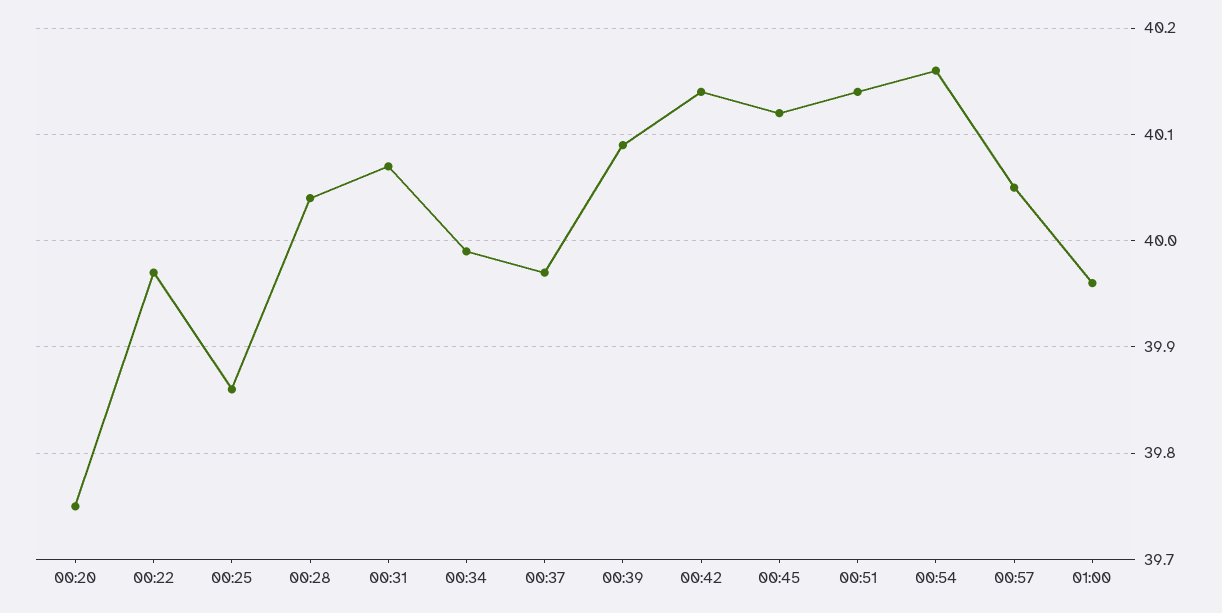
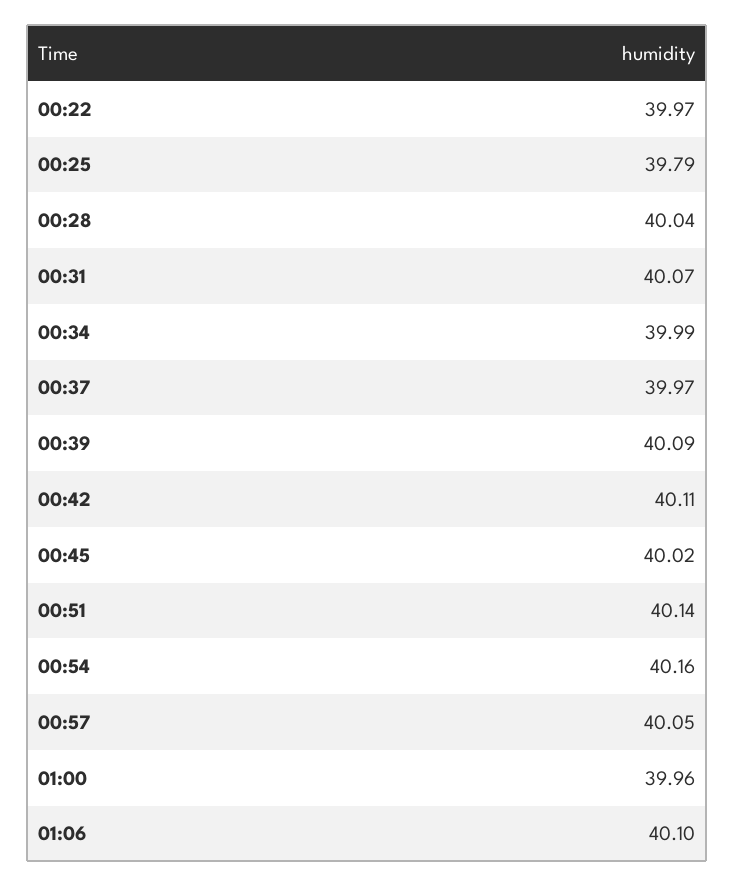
00:20: 39.75 -> none
00:25: 39.86 -> 39.79
00:42: 40.14 -> 40.11
00:45: 40.12 -> 40.02
01:06: none -> 40.1

